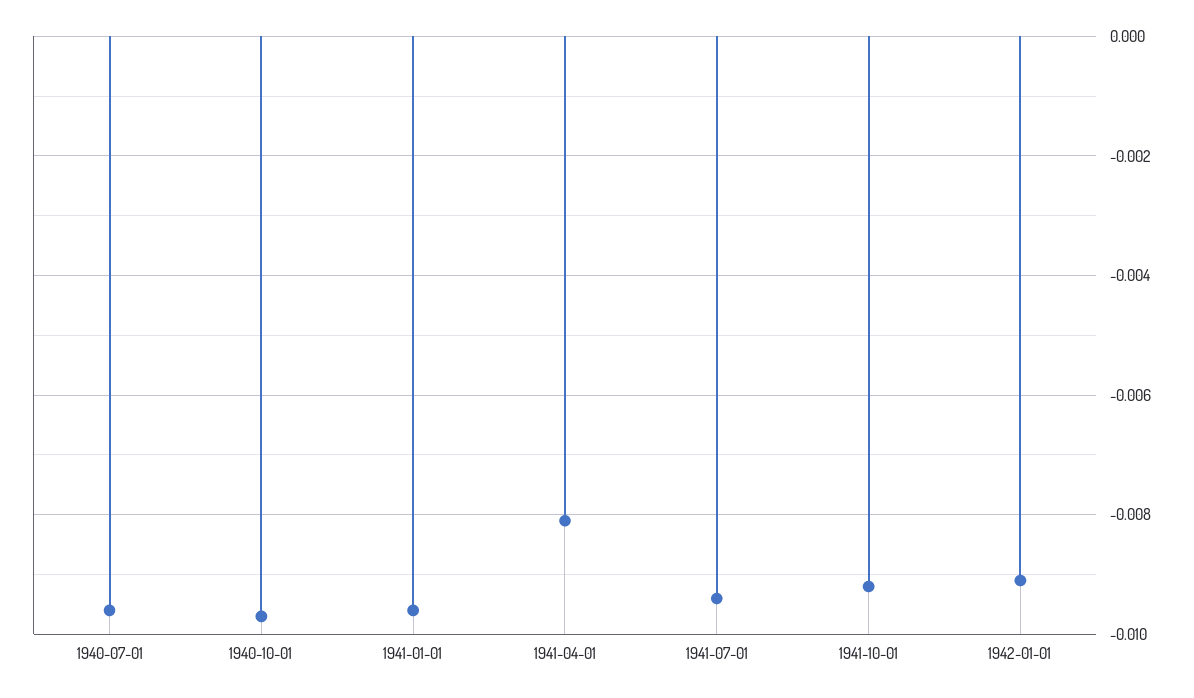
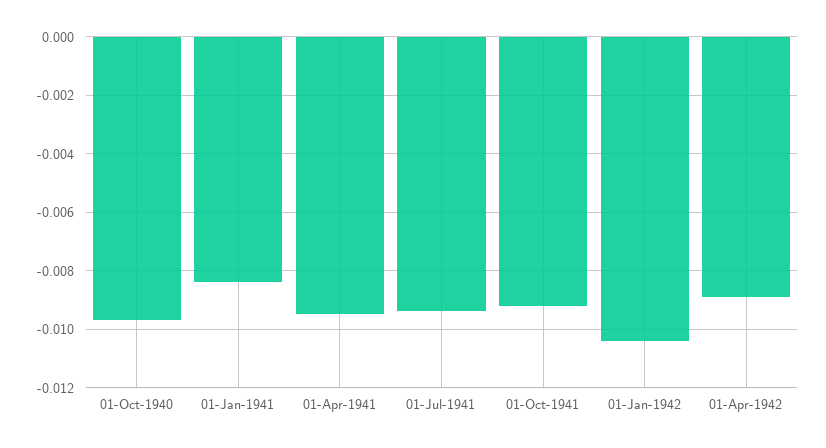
1940-07-01: -0.0095 -> none
1941-01-01: -0.0095 -> -0.0085
1941-04-01: -0.008 -> -0.0095
1942-01-01: -0.009 -> -0.0105
01-Apr-1942: none -> -0.009

